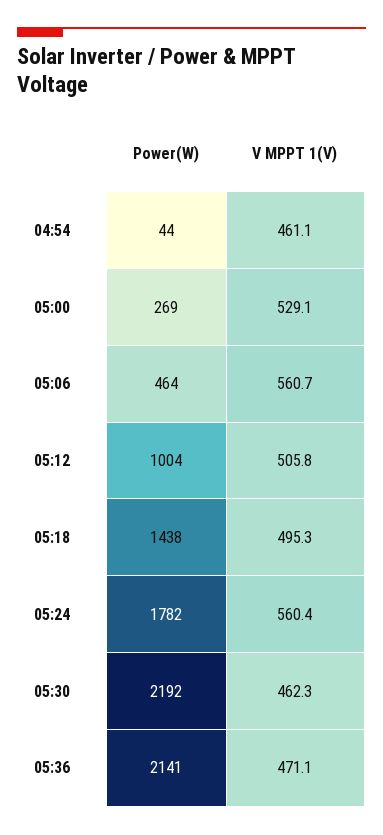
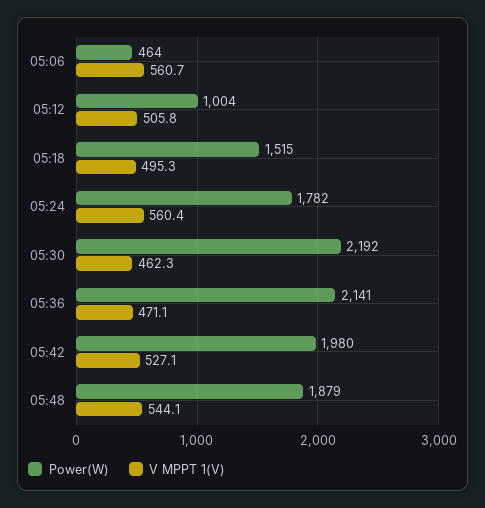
Power(W), 04:54: 44 -> none
V MPPT 1(V), 04:54: 461.1 -> none
Power(W), 05:00: 269 -> none
V MPPT 1(V), 05:00: 529.1 -> none
Power(W), 05:18: 1438 -> 1515
Power(W), 05:42: none -> 1980
V MPPT 1(V), 05:42: none -> 527.1
Power(W), 05:48: none -> 1879
V MPPT 1(V), 05:48: none -> 544.1

